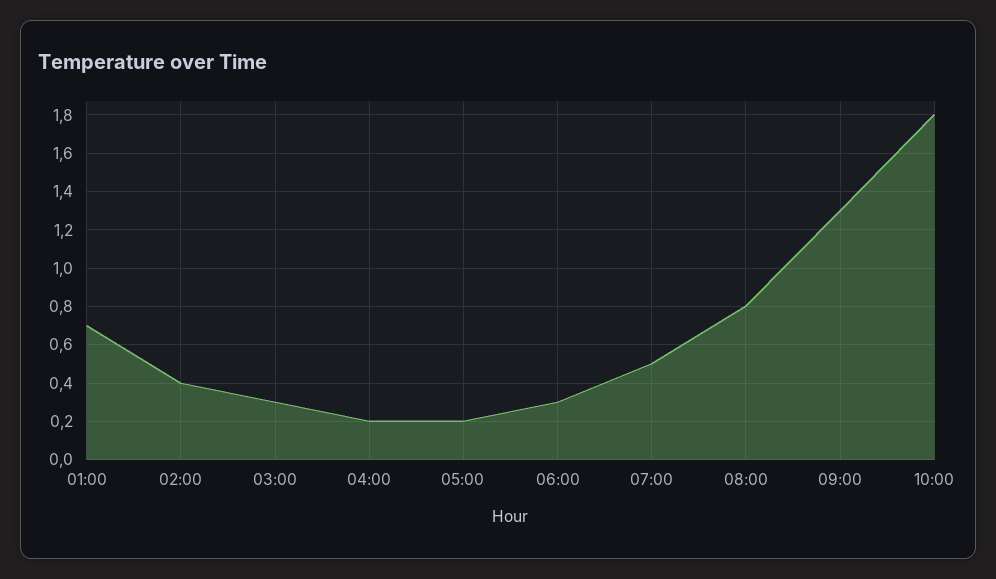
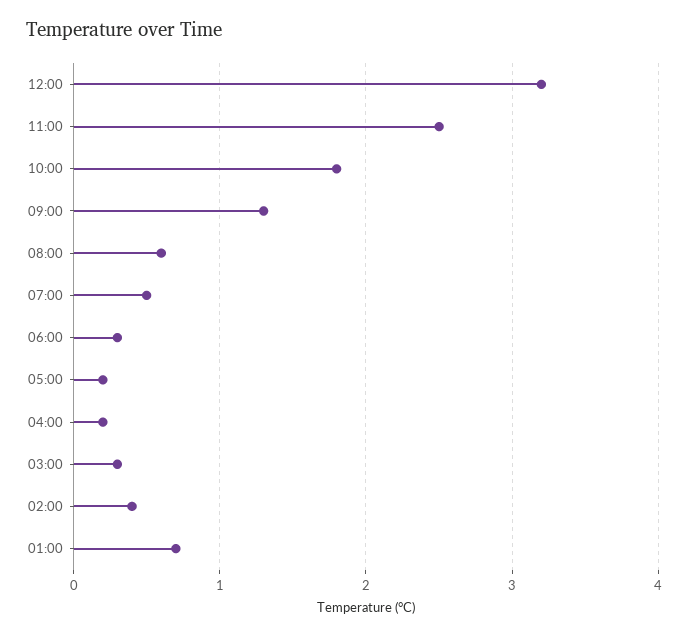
08:00: 0.8 -> 0.6
12:00: none -> 3.2
11:00: none -> 2.5

